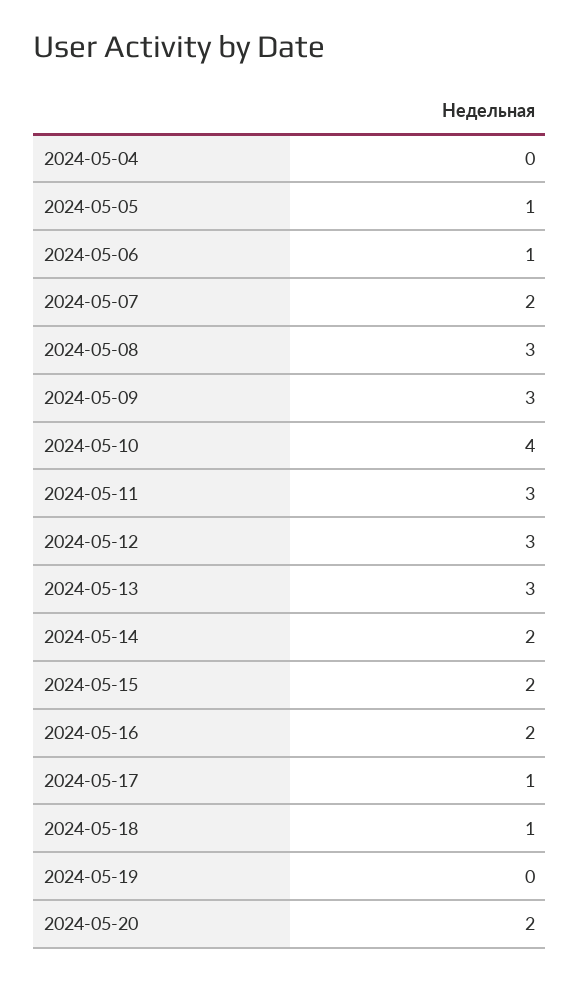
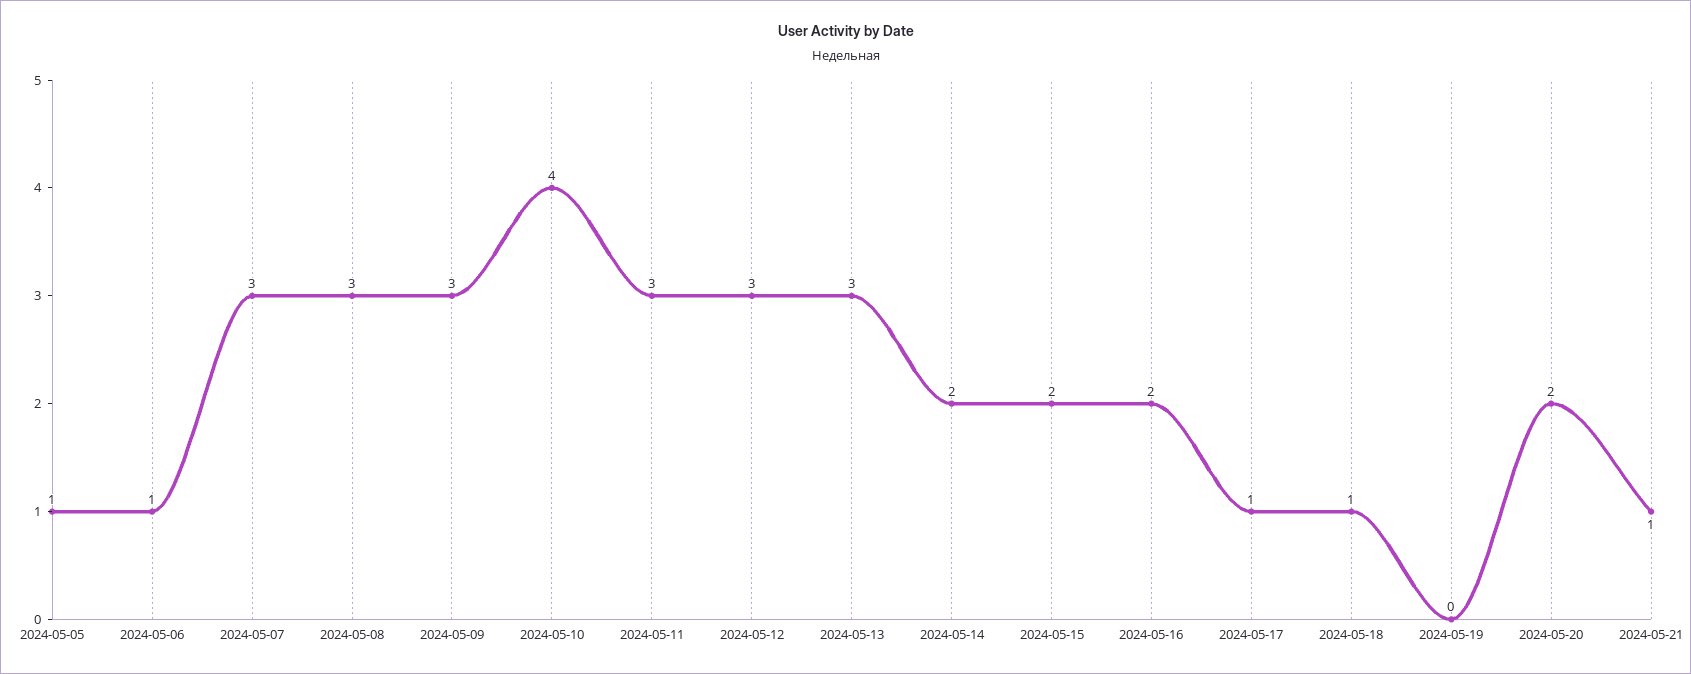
2024-05-04: 0 -> none
2024-05-07: 2 -> 3
2024-05-21: none -> 1

